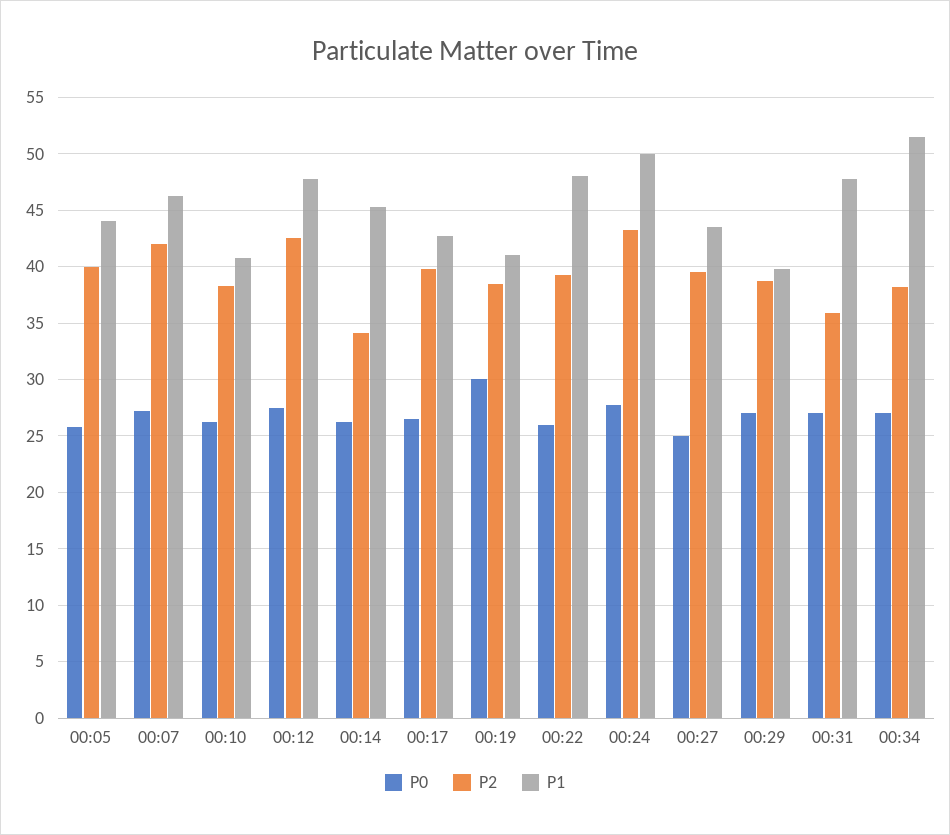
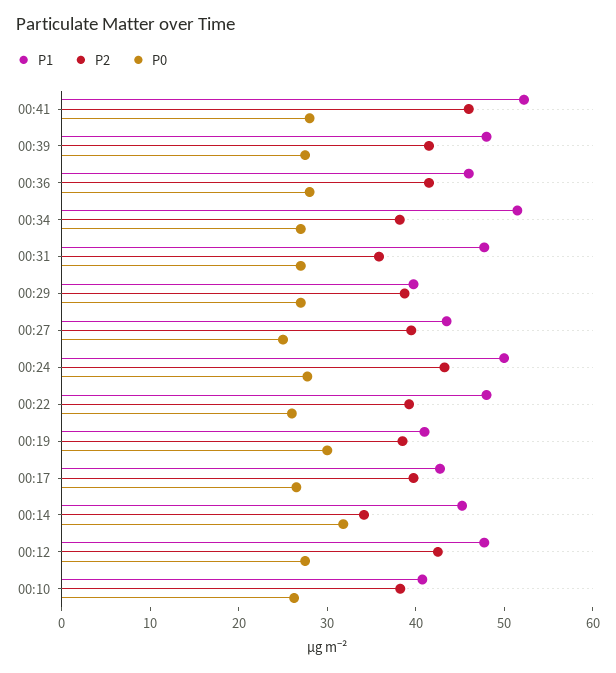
P0, 00:05: 26 -> none
P2, 00:05: 40 -> none
P1, 00:05: 44 -> none
P0, 00:07: 27 -> none
P2, 00:07: 42 -> none
P1, 00:07: 46 -> none
P0, 00:14: 26 -> 32
P1, 00:41: none -> 52
P2, 00:41: none -> 46
P0, 00:41: none -> 28
P1, 00:39: none -> 48
P2, 00:39: none -> 42
P0, 00:39: none -> 28
P1, 00:36: none -> 46
P2, 00:36: none -> 42
P0, 00:36: none -> 28

